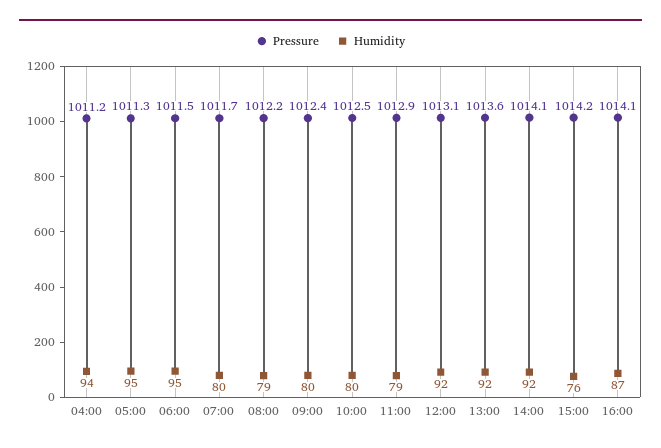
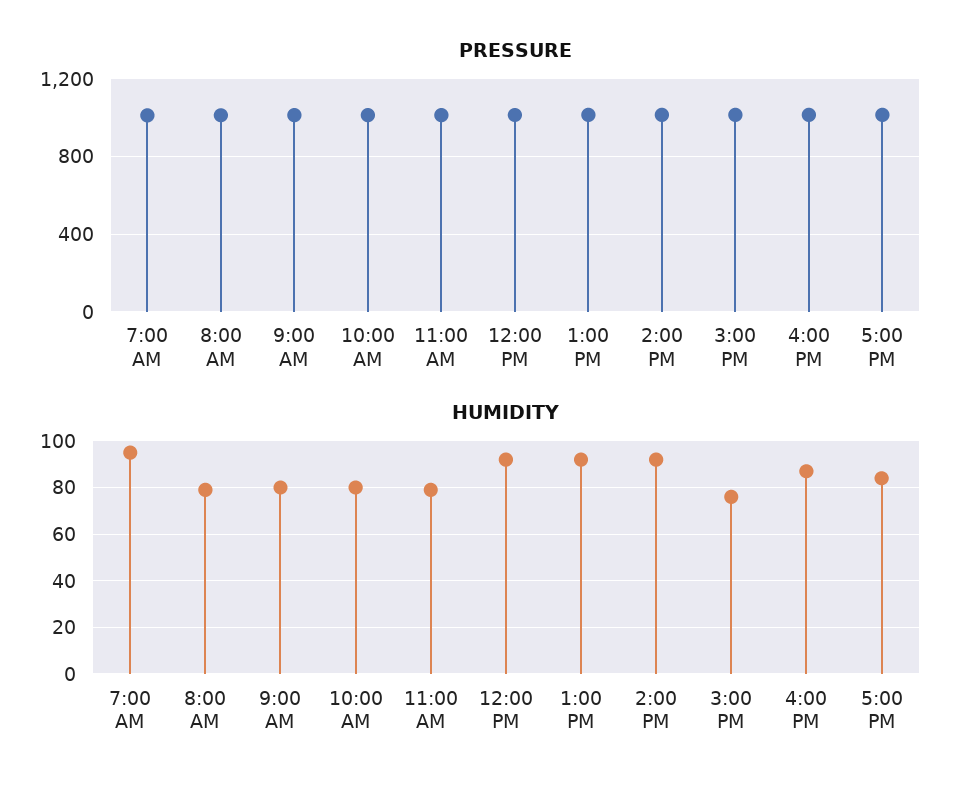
Pressure, 04:00: 1011.2 -> none
Humidity, 04:00: 94 -> none
Pressure, 05:00: 1011.3 -> none
Humidity, 05:00: 95 -> none
Pressure, 06:00: 1011.5 -> none
Humidity, 06:00: 95 -> none
Humidity, 07:00: 80 -> 95
Pressure, 5:00 PM: none -> 1000
Humidity, 5:00 PM: none -> 85

